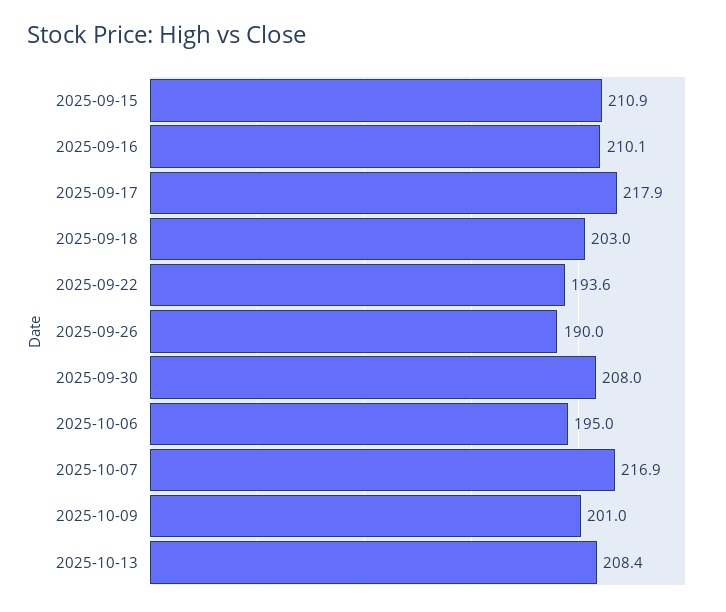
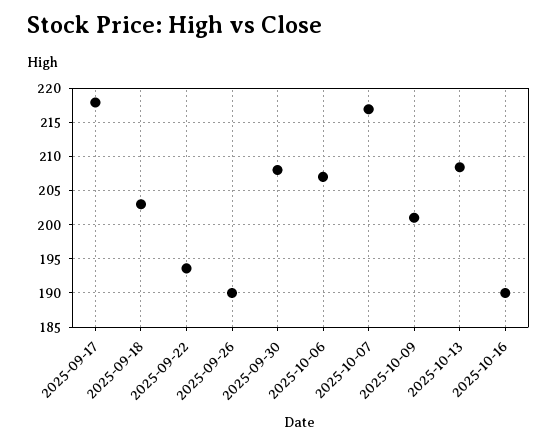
2025-09-15: 210.9 -> none
2025-09-16: 210.1 -> none
2025-10-06: 195 -> 207
2025-10-16: none -> 190

